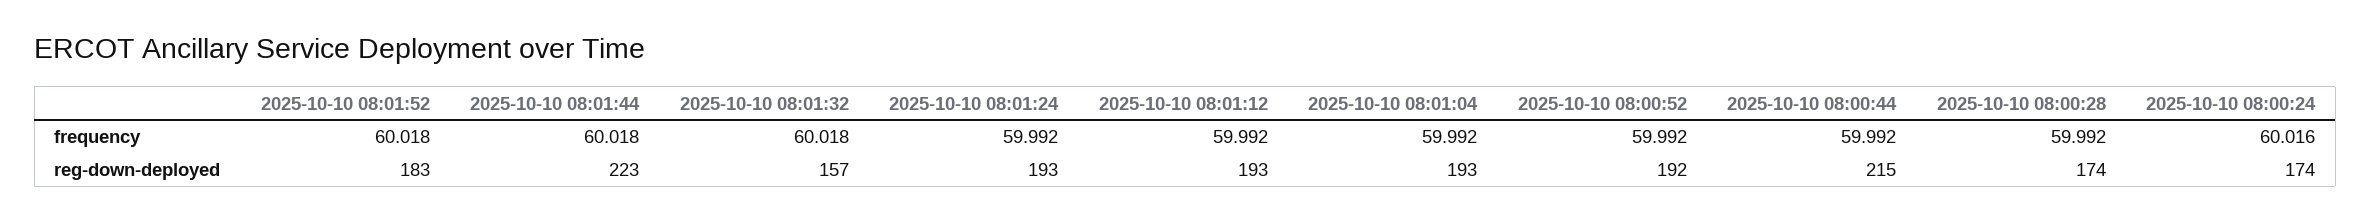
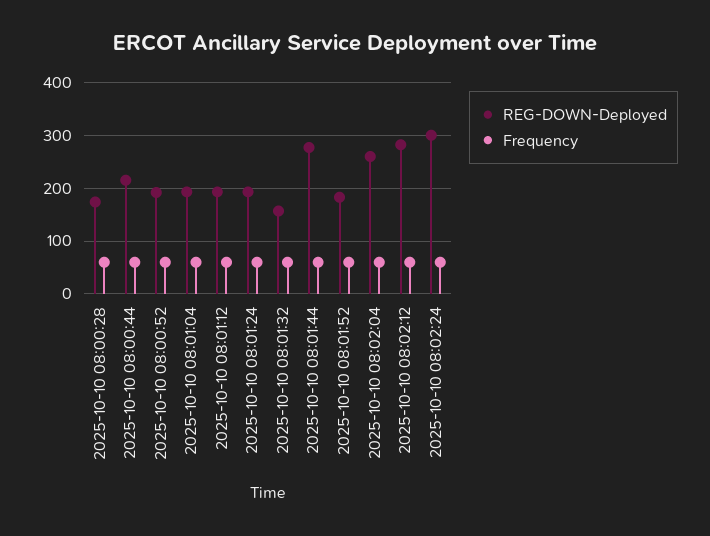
frequency, 2025-10-10 08:00:24: 60.016 -> none
reg-down-deployed, 2025-10-10 08:01:44: 223 -> 280
reg-down-deployed, 2025-10-10 08:00:24: 174 -> none
reg-down-deployed, 2025-10-10 08:02:04: none -> 260
frequency, 2025-10-10 08:02:04: none -> 60
reg-down-deployed, 2025-10-10 08:02:12: none -> 280
frequency, 2025-10-10 08:02:12: none -> 60
reg-down-deployed, 2025-10-10 08:02:24: none -> 300
frequency, 2025-10-10 08:02:24: none -> 60

